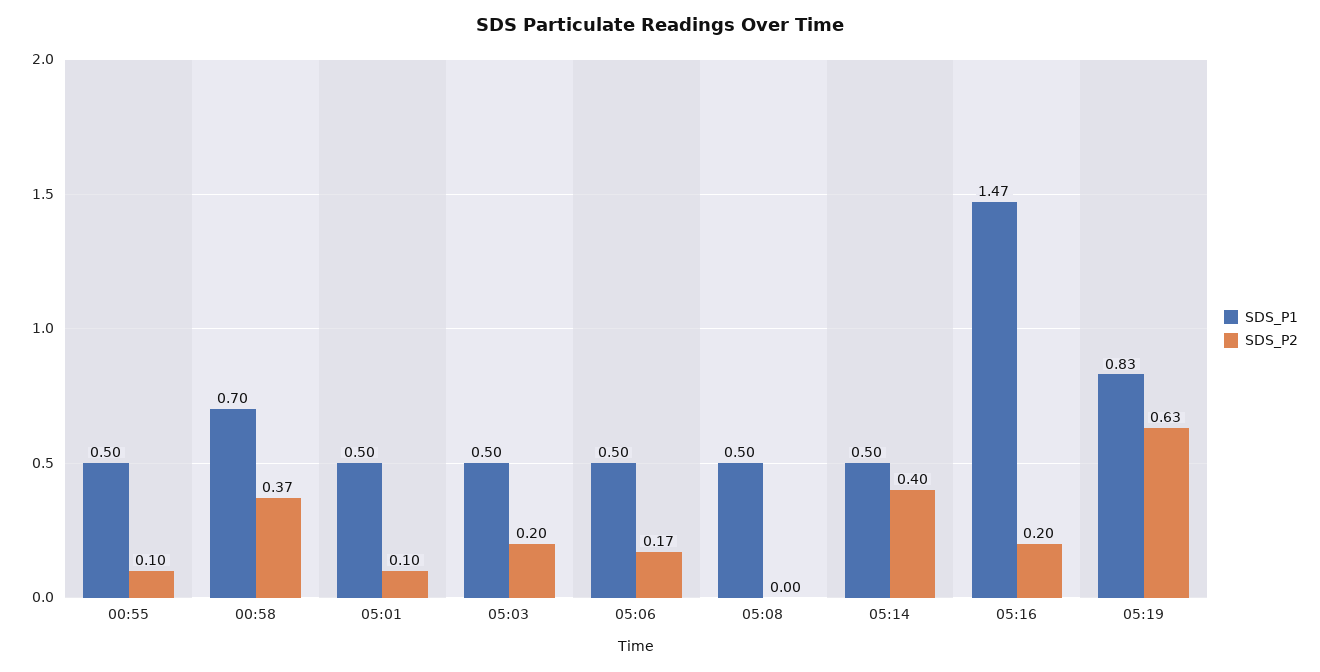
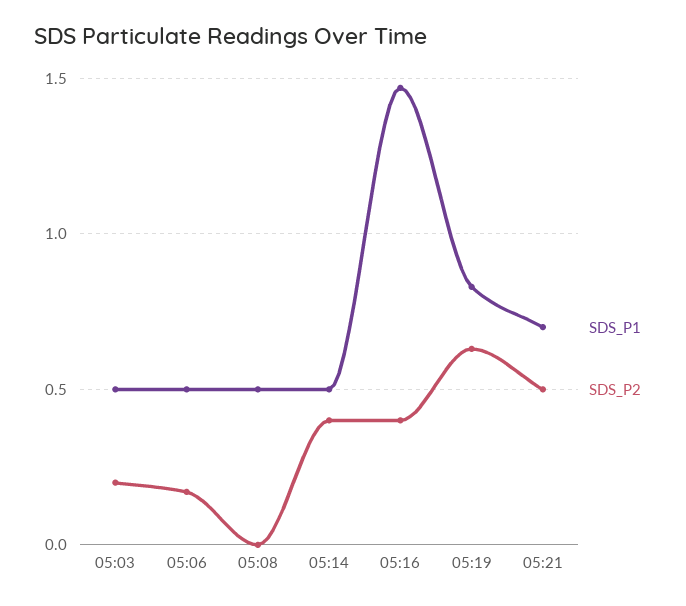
SDS_P1, 00:55: 0.5 -> none
SDS_P2, 00:55: 0.1 -> none
SDS_P1, 00:58: 0.7 -> none
SDS_P2, 00:58: 0.37 -> none
SDS_P1, 05:01: 0.5 -> none
SDS_P2, 05:01: 0.1 -> none
SDS_P2, 05:16: 0.2 -> 0.4
SDS_P1, 05:21: none -> 0.7
SDS_P2, 05:21: none -> 0.5

